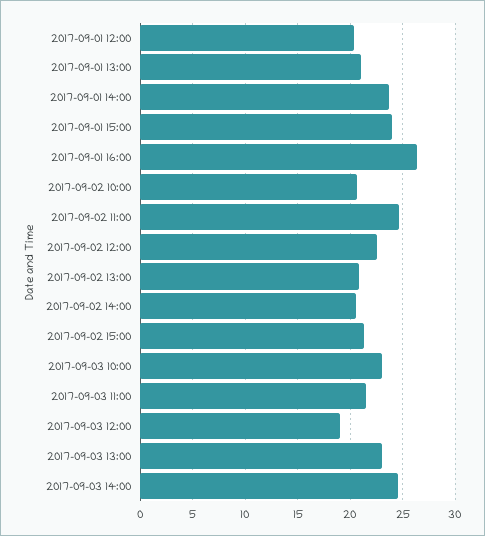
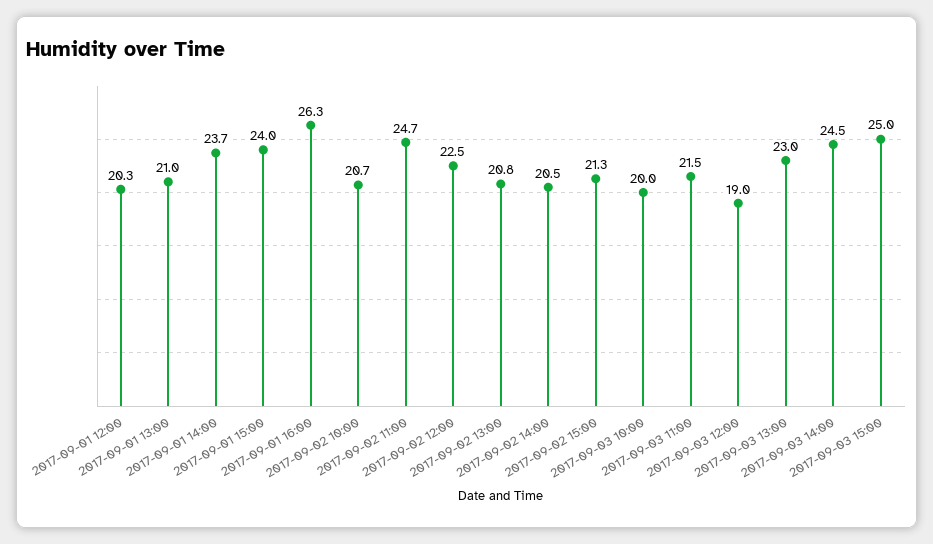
2017-09-03 10:00: 23 -> 20
2017-09-03 15:00: none -> 25

